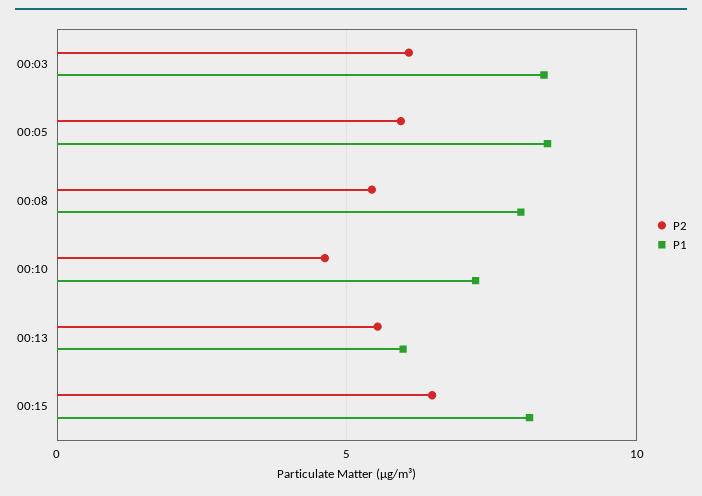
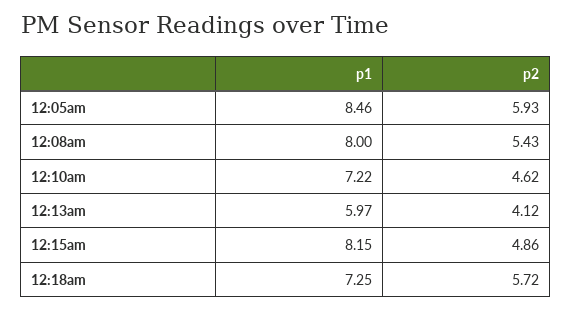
P2, 00:03: 6 -> none
P1, 00:03: 8.5 -> none
P2, 00:13: 5.5 -> 4.12
P2, 00:15: 6.5 -> 4.86
P1, 12:18am: none -> 7.25
P2, 12:18am: none -> 5.72

